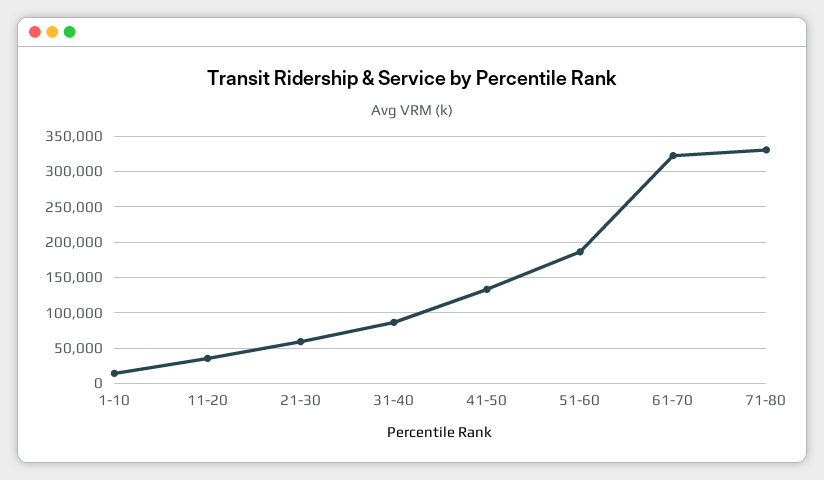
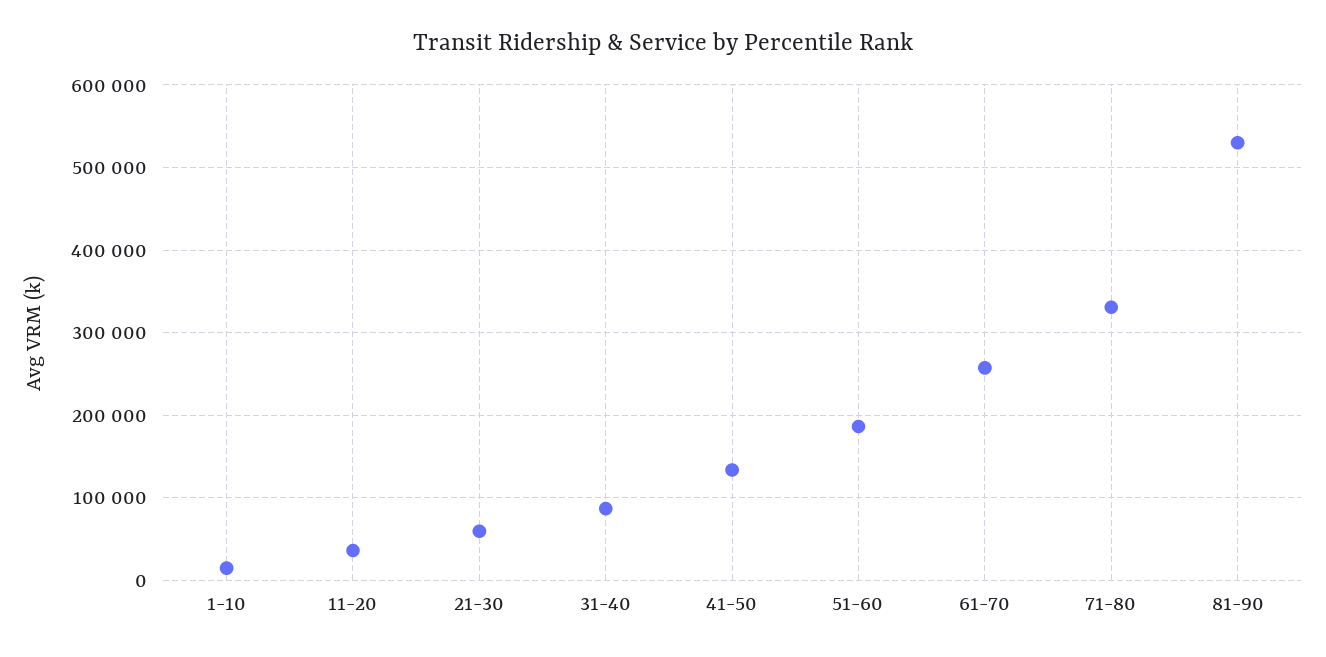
61-70: 320000 -> 260000
81-90: none -> 530000

